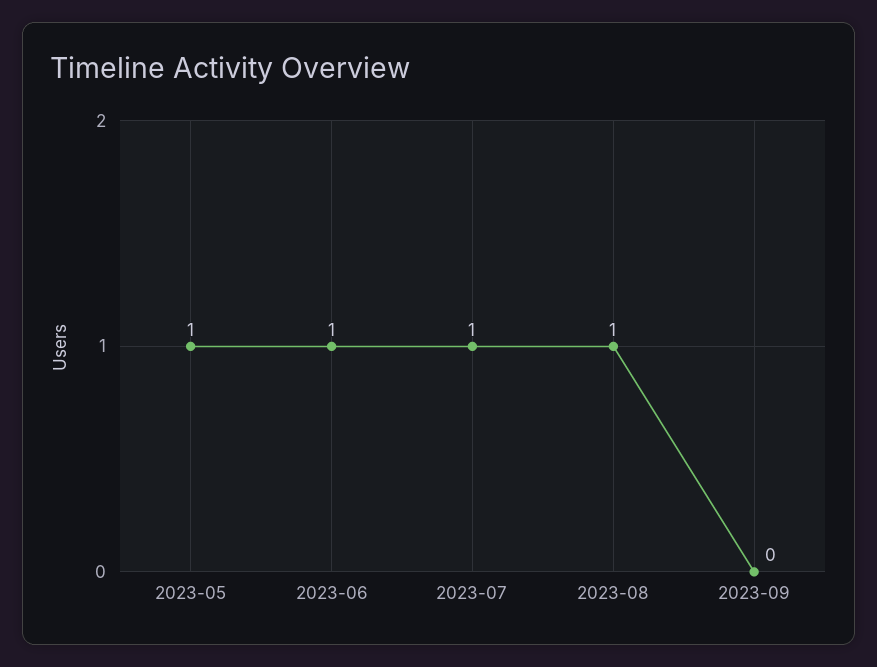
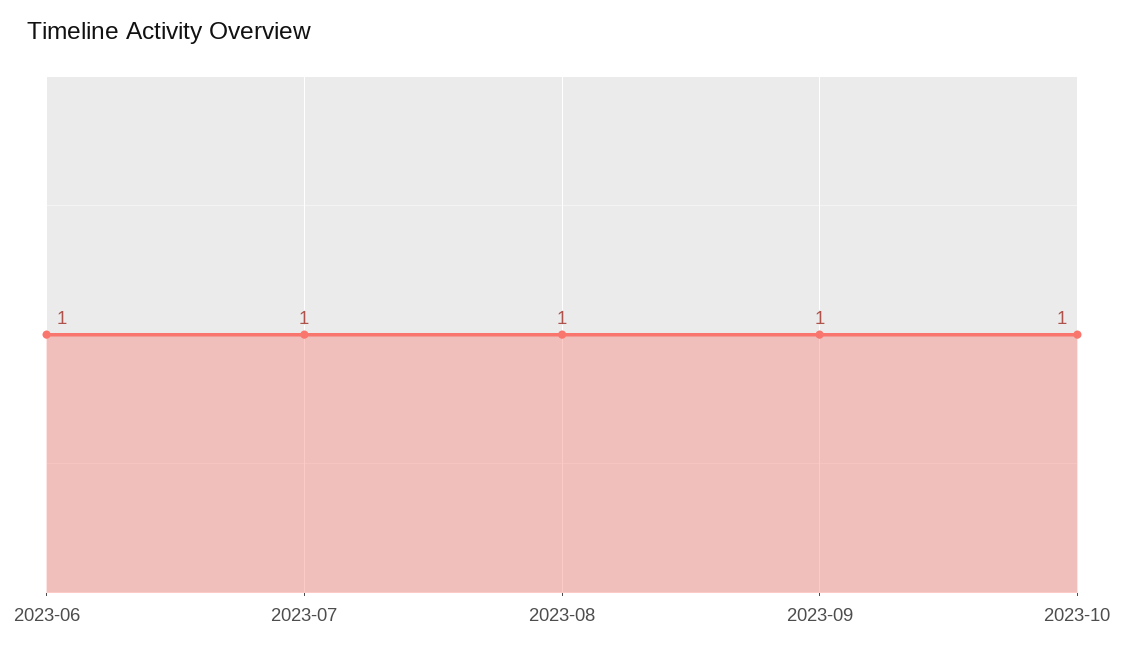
2023-05: 1 -> none
2023-09: 0 -> 1
2023-10: none -> 1

